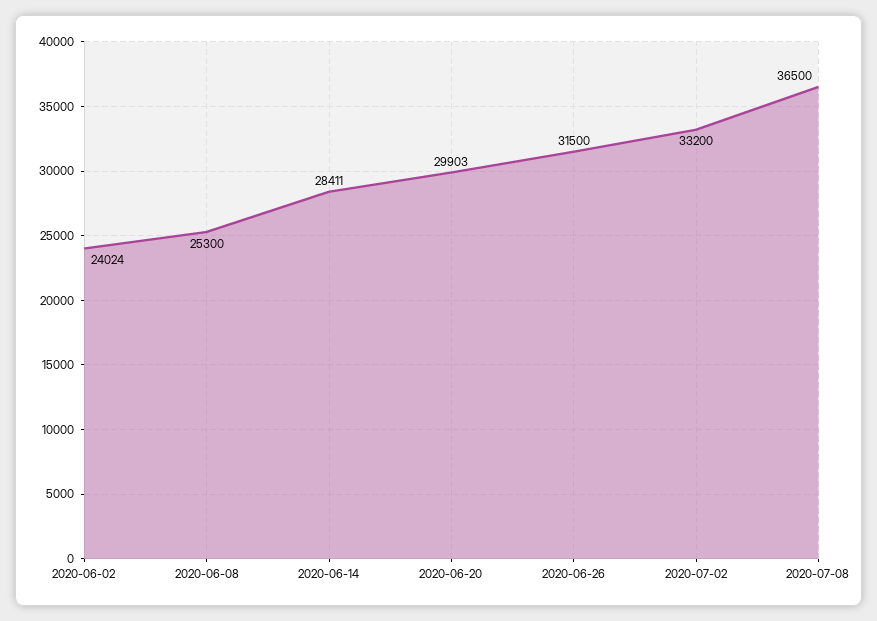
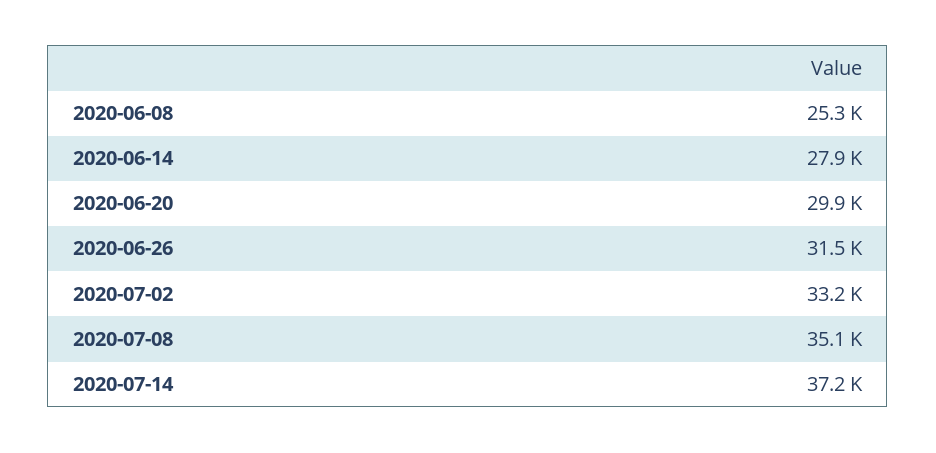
2020-06-02: 24024 -> none
2020-06-14: 28411 -> 27900
2020-07-08: 36500 -> 35100
2020-07-14: none -> 37200

